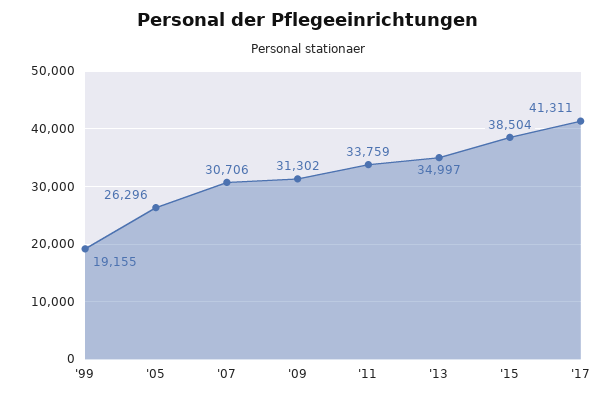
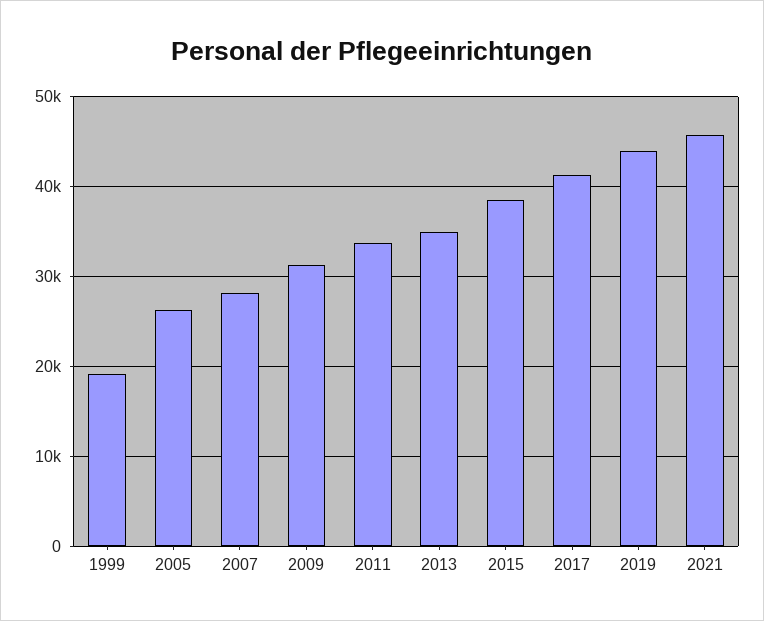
'07: 30706 -> 28000
2019: none -> 44000
2021: none -> 46000

